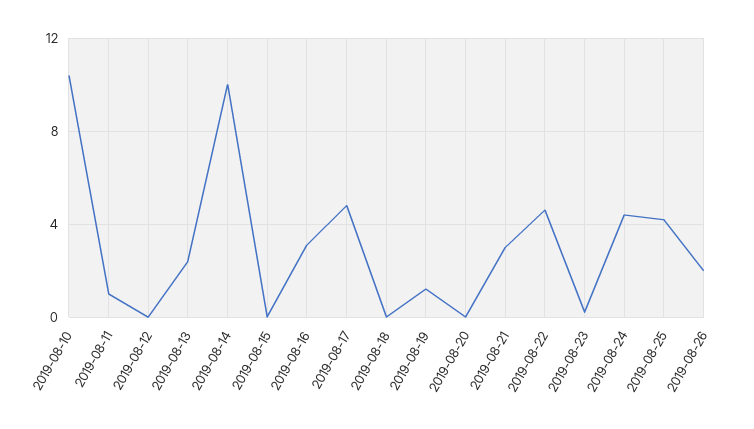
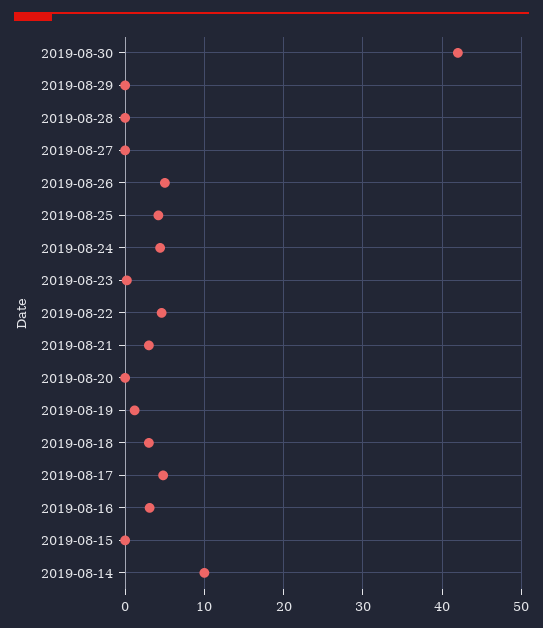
2019-08-10: 10.5 -> none
2019-08-11: 1 -> none
2019-08-12: 0 -> none
2019-08-13: 2.5 -> none
2019-08-18: 0 -> 3
2019-08-26: 2 -> 5
2019-08-30: none -> 42
2019-08-29: none -> 0
2019-08-28: none -> 0
2019-08-27: none -> 0

